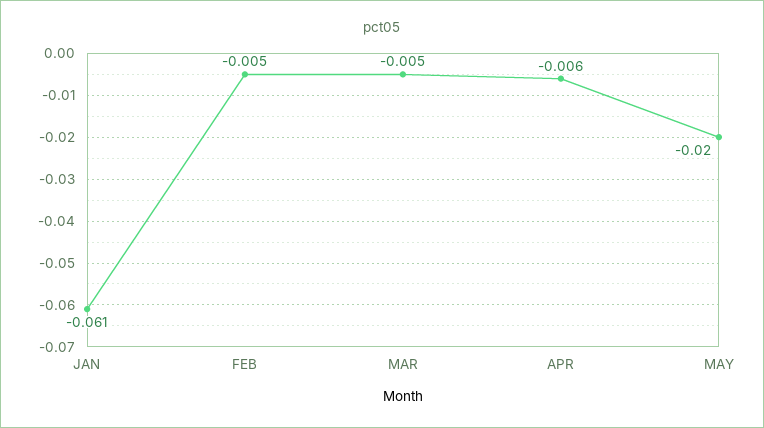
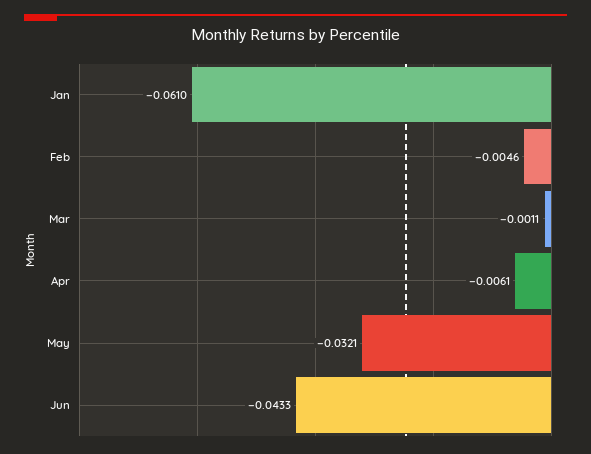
MAR: -0.005 -> -0.0011
MAY: -0.02 -> -0.0321
Jun: none -> -0.0433

